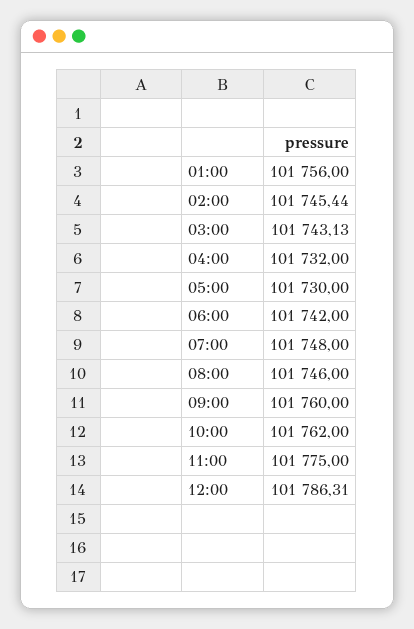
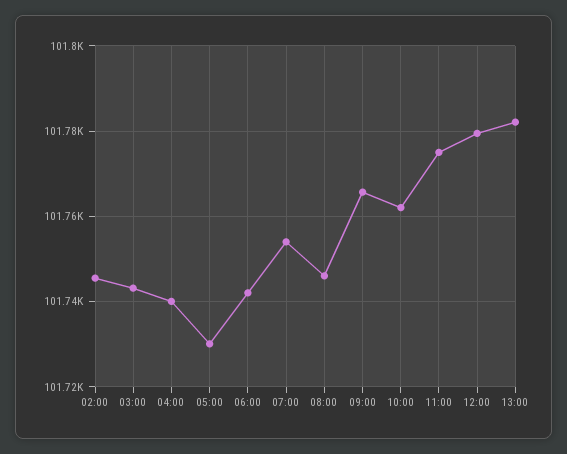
01:00: 101756 -> none
04:00: 101732 -> 101740
07:00: 101748 -> 101754
09:00: 101760 -> 101766
12:00: 101786.31 -> 101780
13:00: none -> 101782

